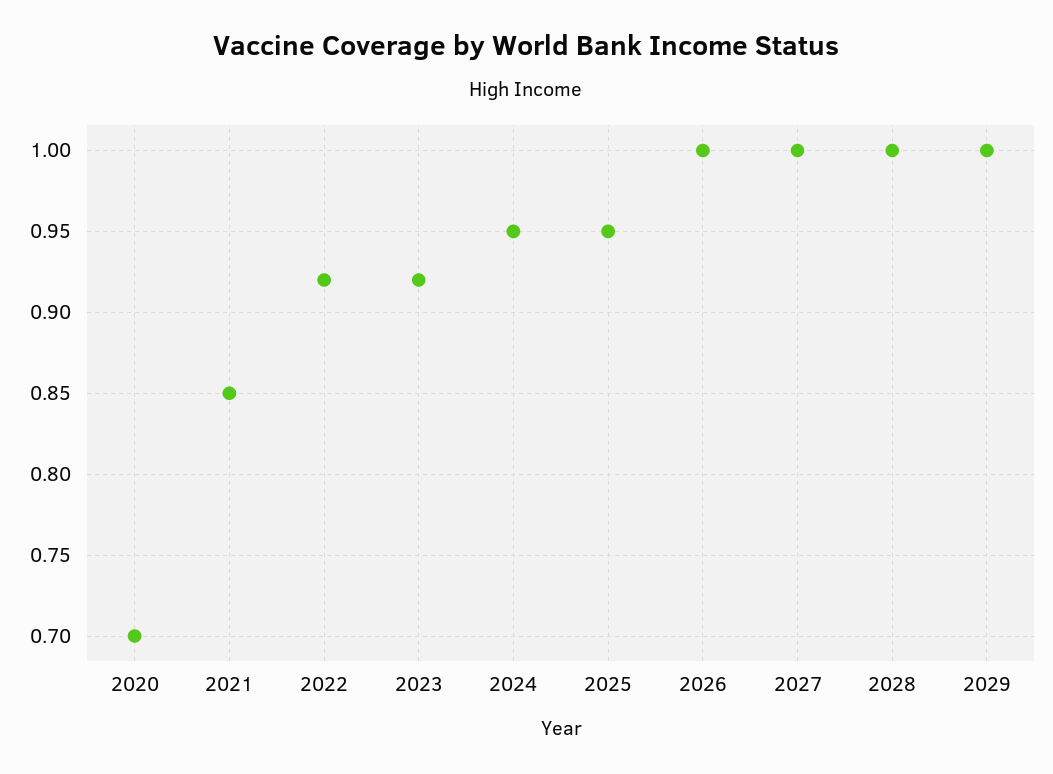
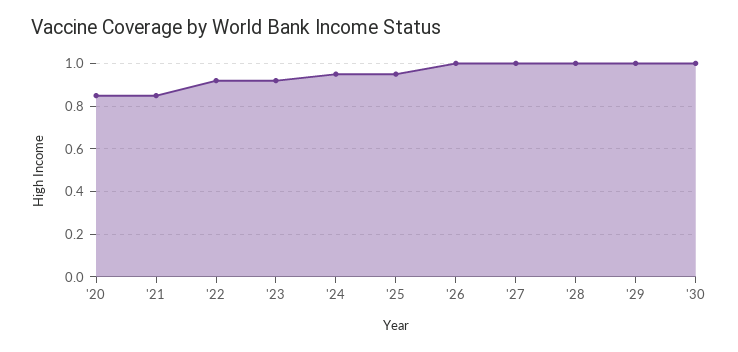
2020: 0.7 -> 0.85
'30: none -> 1

